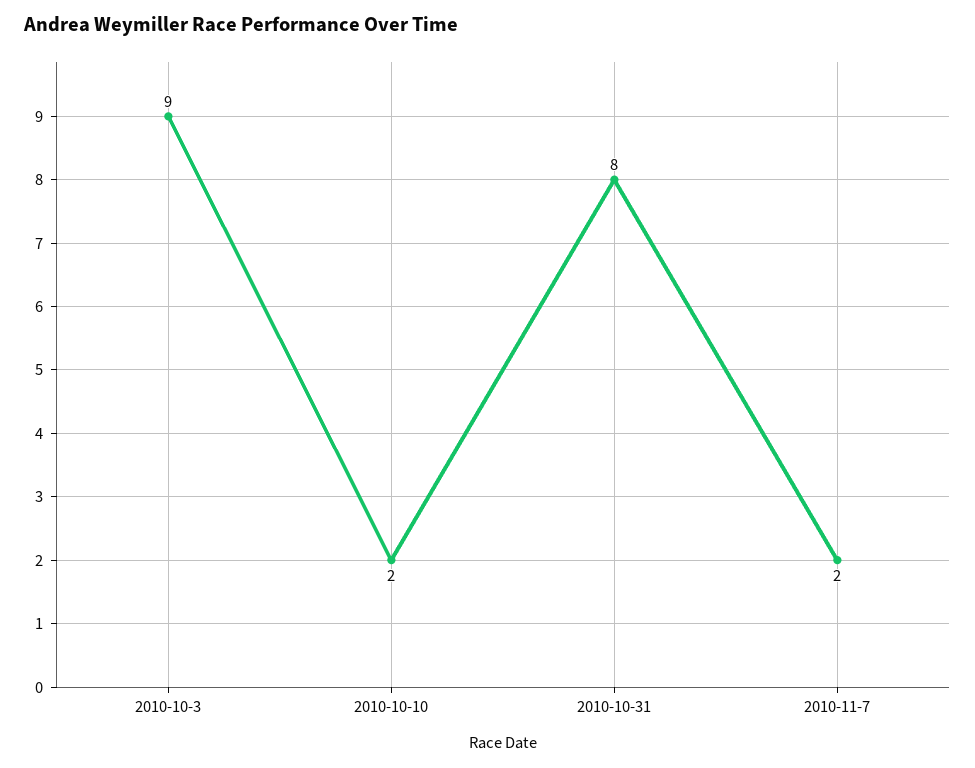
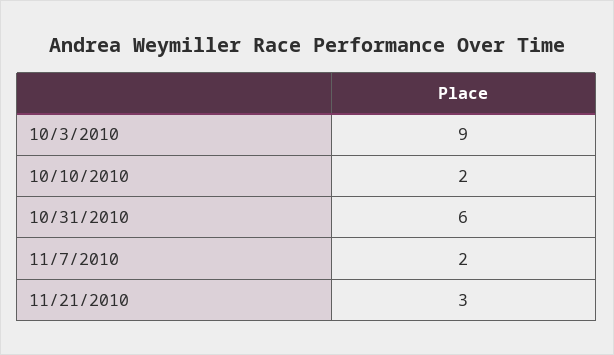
2010-10-31: 8 -> 6
11/21/2010: none -> 3

